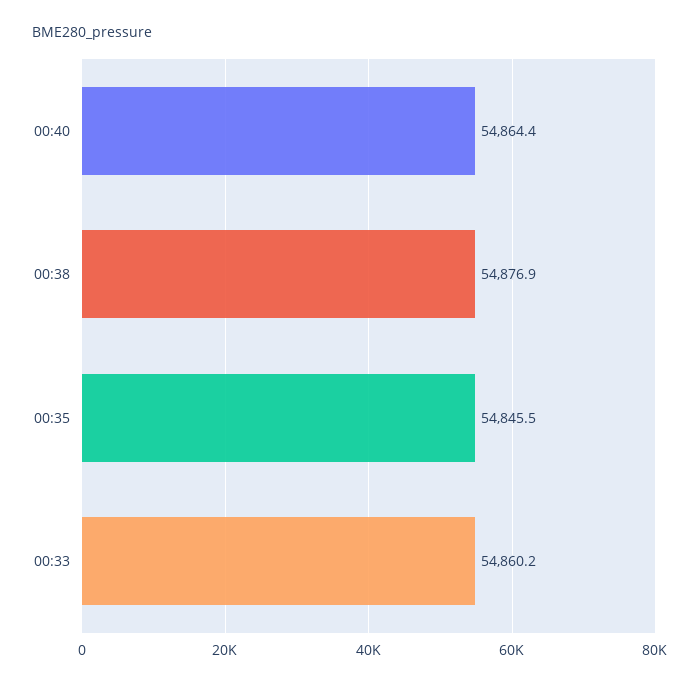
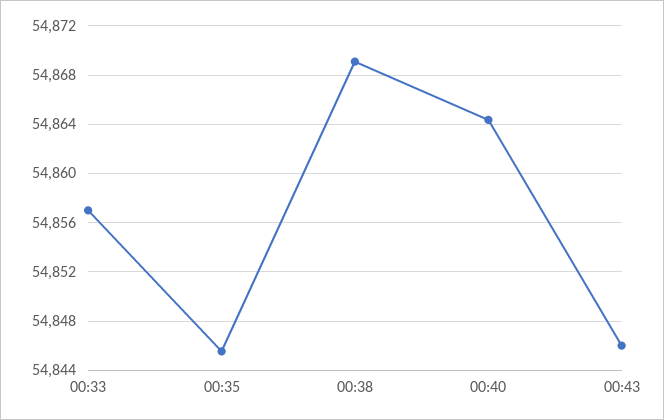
00:38: 54876.9 -> 54869
00:33: 54860.2 -> 54857
00:43: none -> 54846

